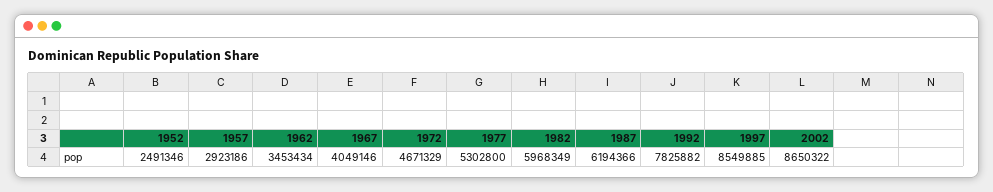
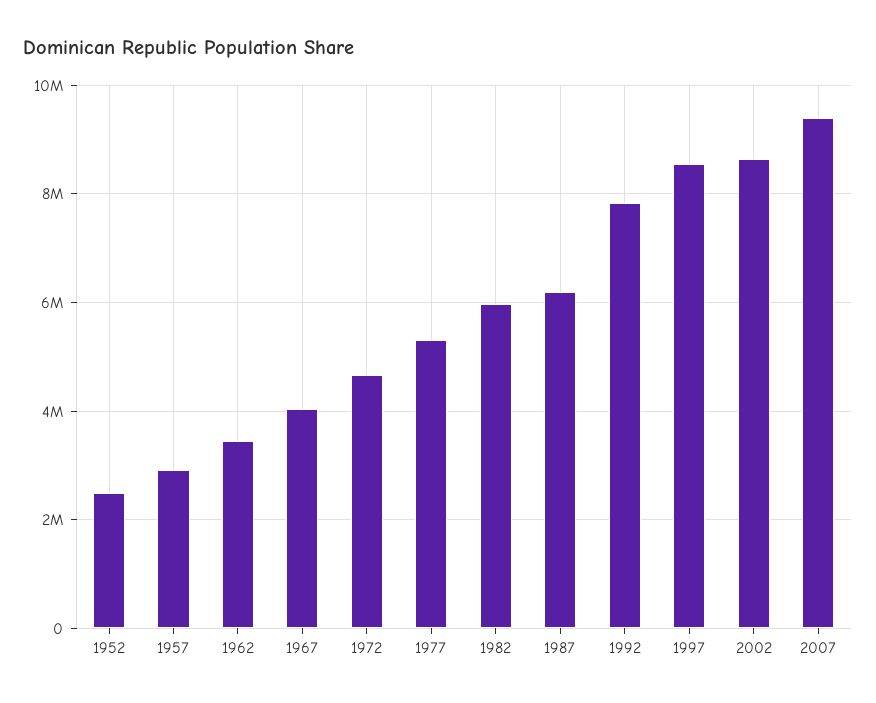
2007: none -> 9400000

